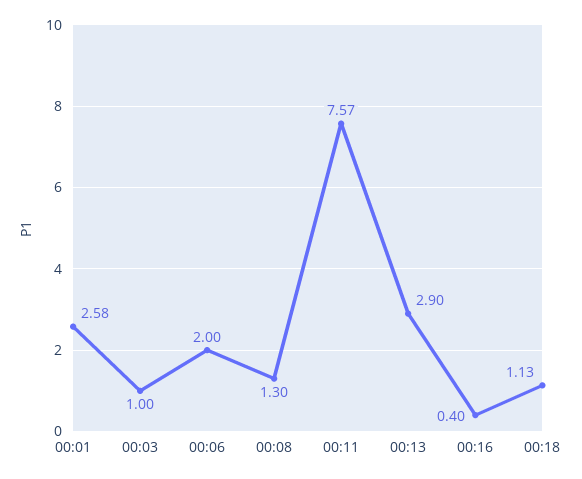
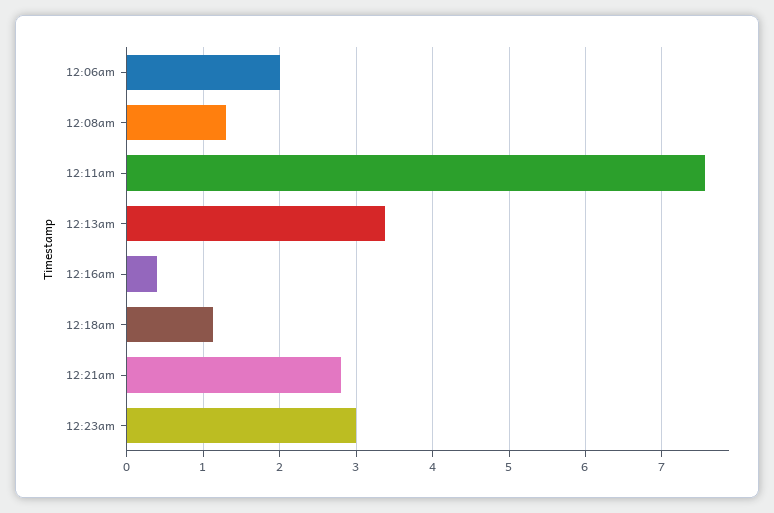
00:01: 2.58 -> none
00:03: 1 -> none
00:13: 2.9 -> 3.4
12:21am: none -> 2.8
12:23am: none -> 3

